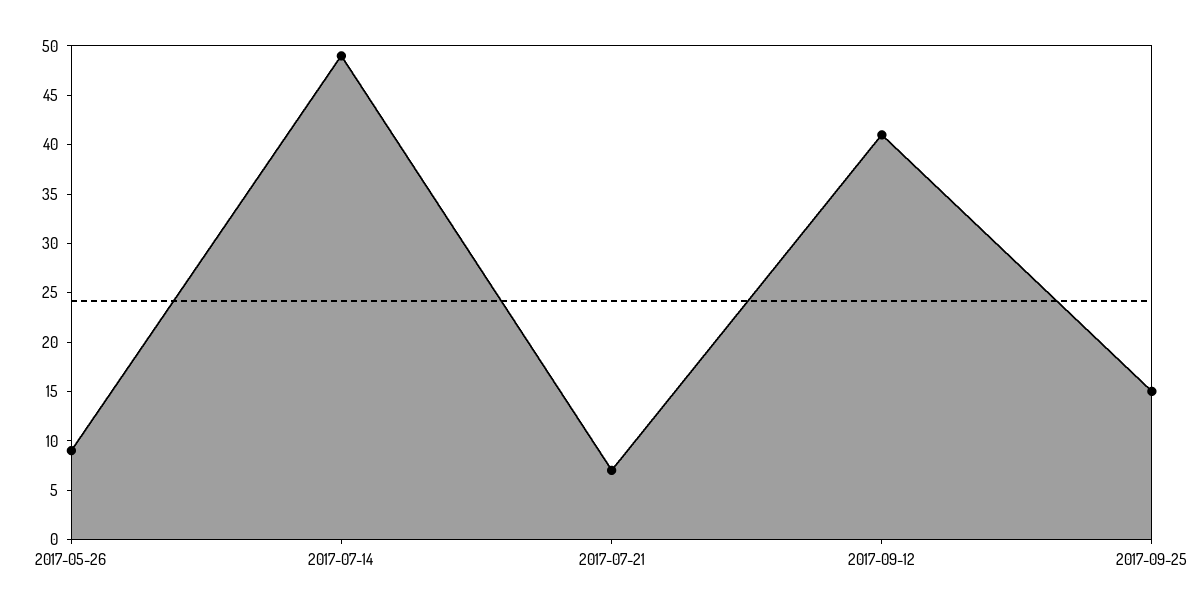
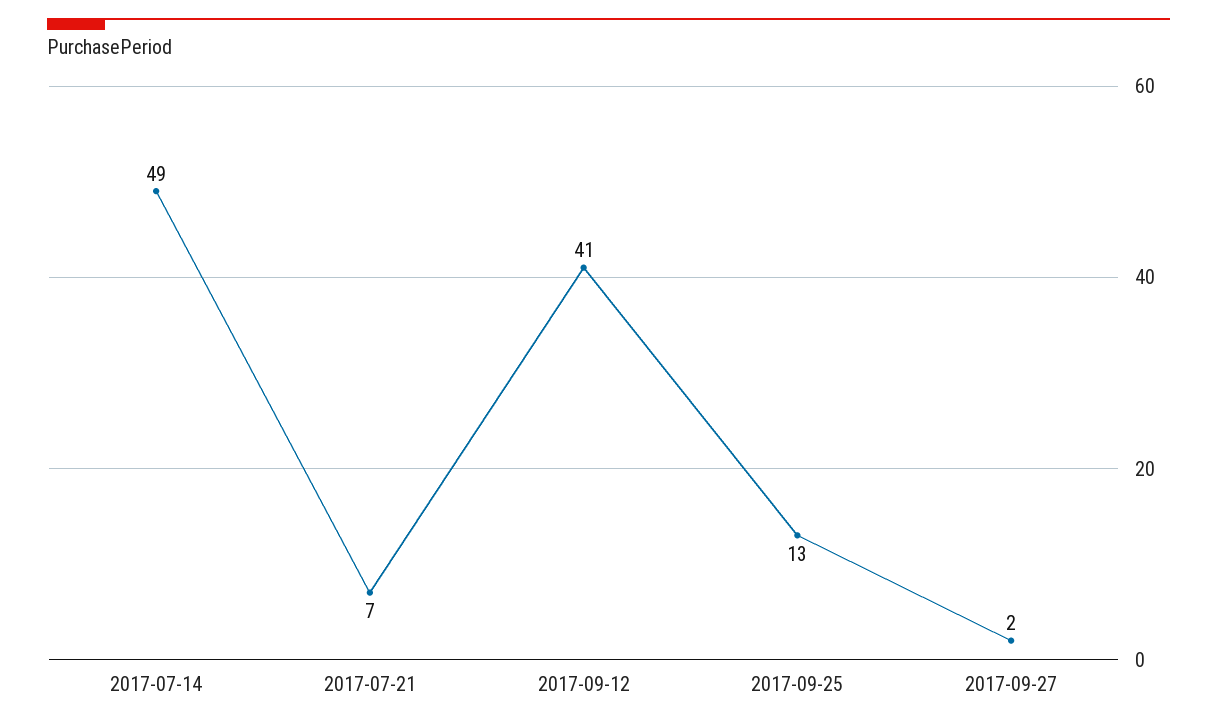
2017-05-26: 9 -> none
2017-09-25: 15 -> 13
2017-09-27: none -> 2

